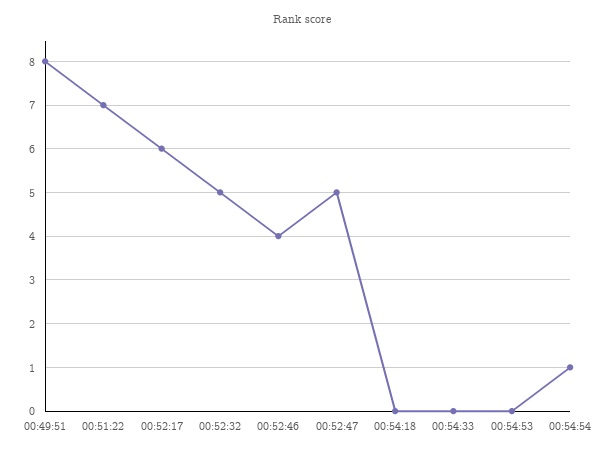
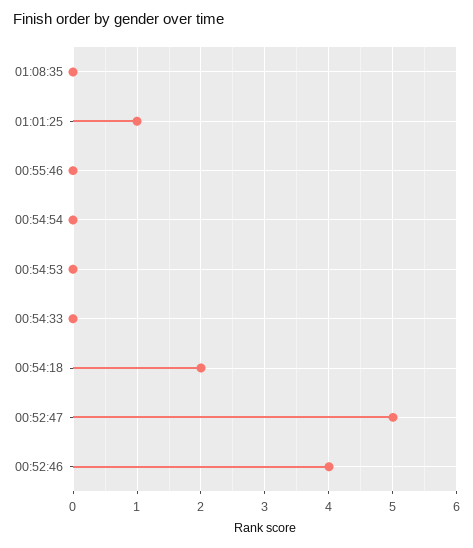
00:49:51: 8 -> none
00:51:22: 7 -> none
00:52:17: 6 -> none
00:52:32: 5 -> none
00:54:18: 0 -> 2
00:54:54: 1 -> 0
01:08:35: none -> 0
01:01:25: none -> 1
00:55:46: none -> 0

